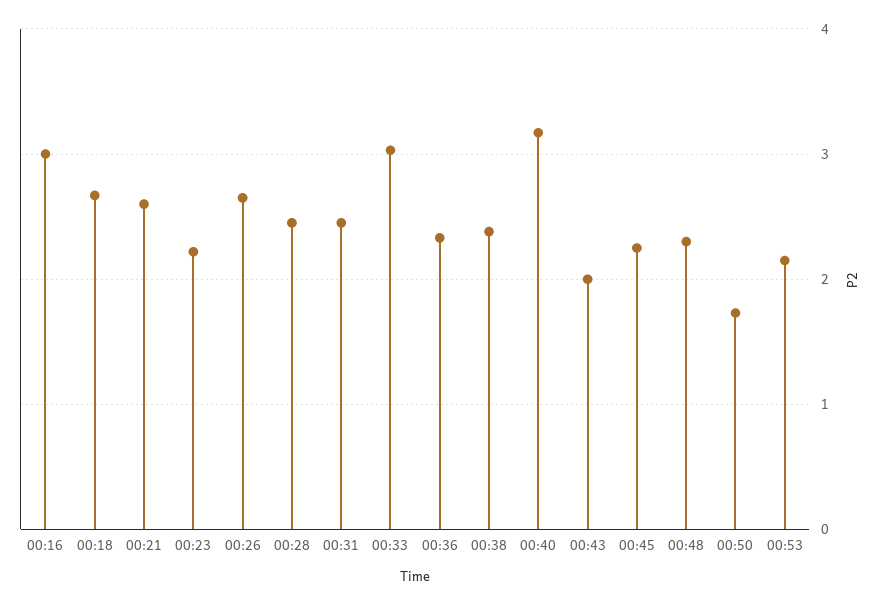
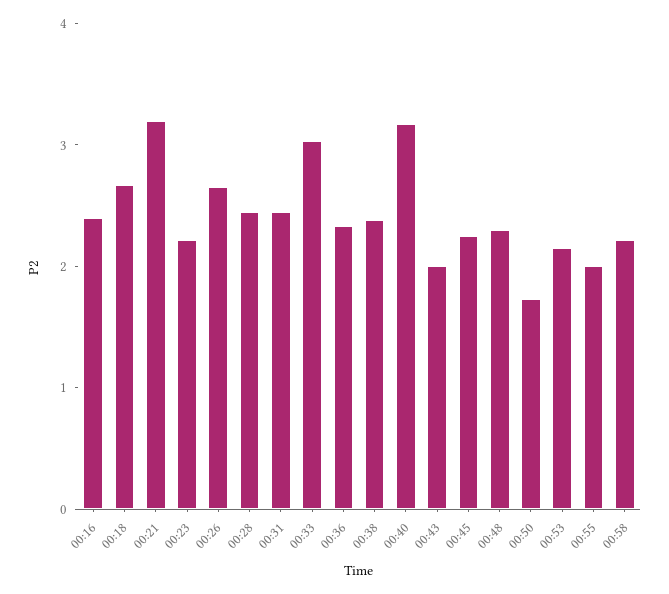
00:16: 3 -> 2.4
00:21: 2.6 -> 3.2
00:55: none -> 2
00:58: none -> 2.2

